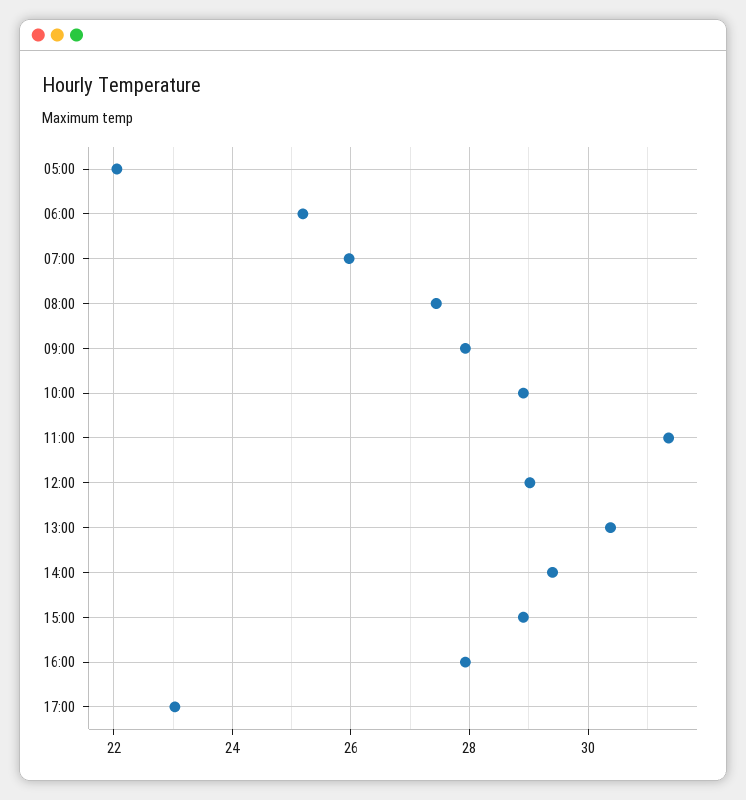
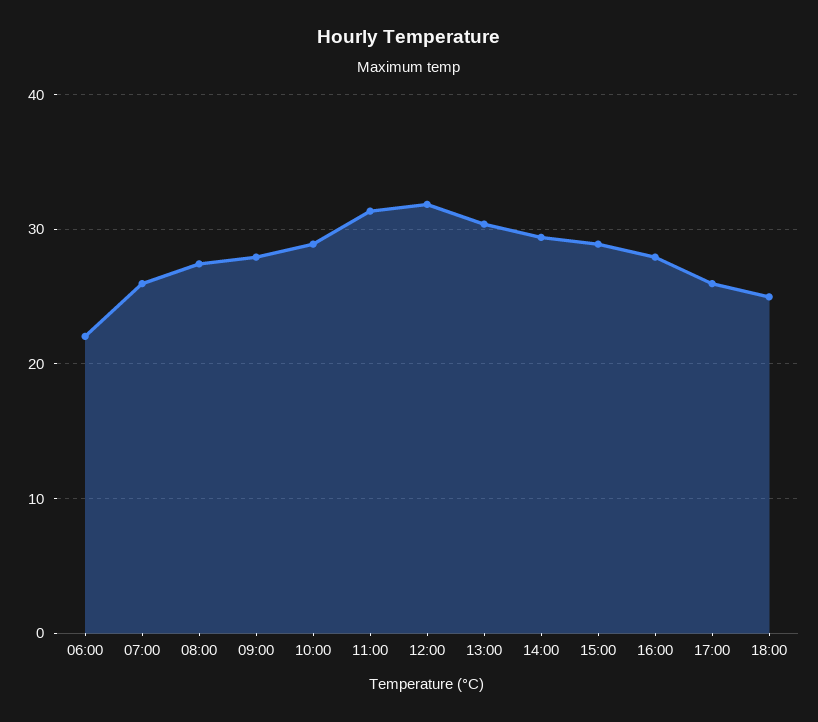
05:00: 22 -> none
06:00: 25.2 -> 22
12:00: 29 -> 32
17:00: 23 -> 26
18:00: none -> 25

